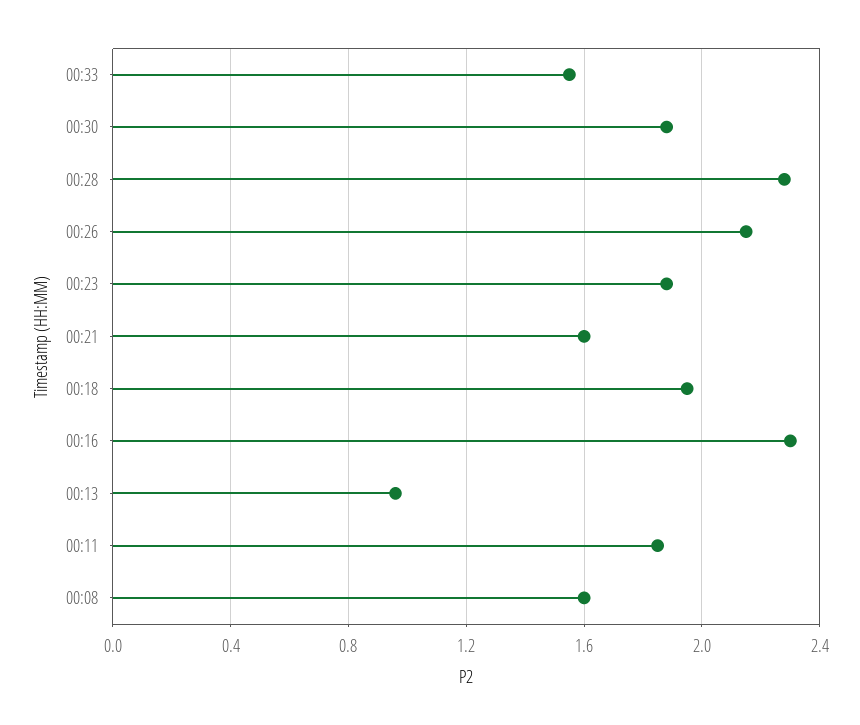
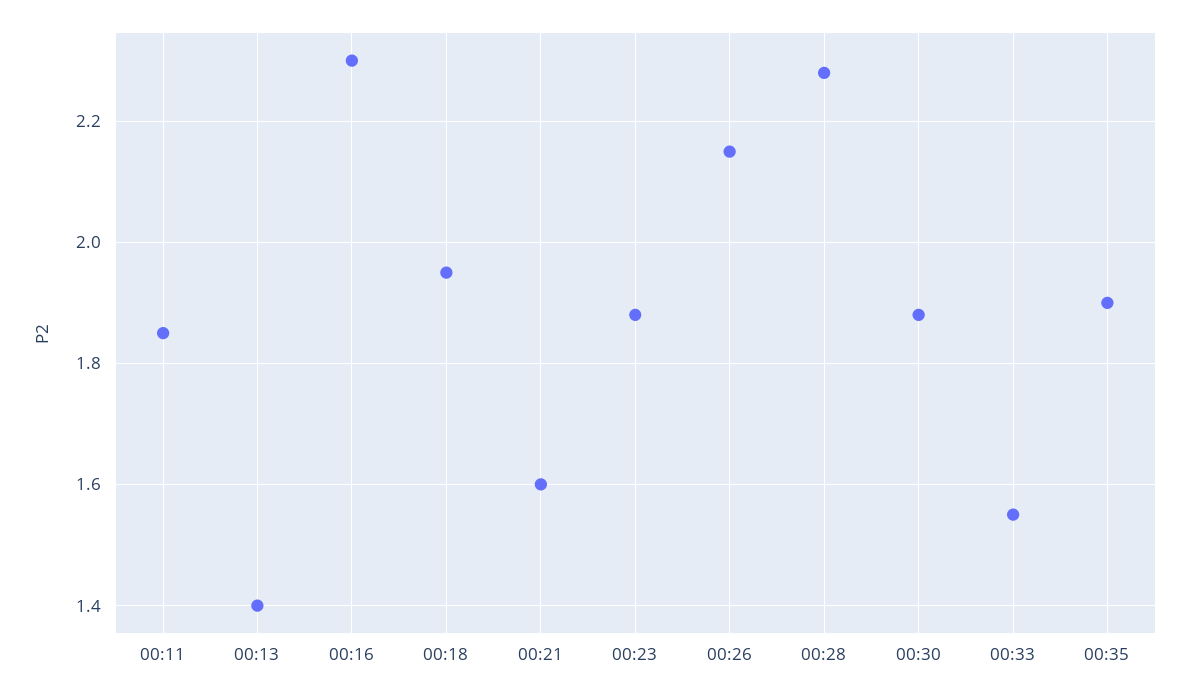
00:13: 0.95 -> 1.4
00:08: 1.6 -> none
00:35: none -> 1.9

